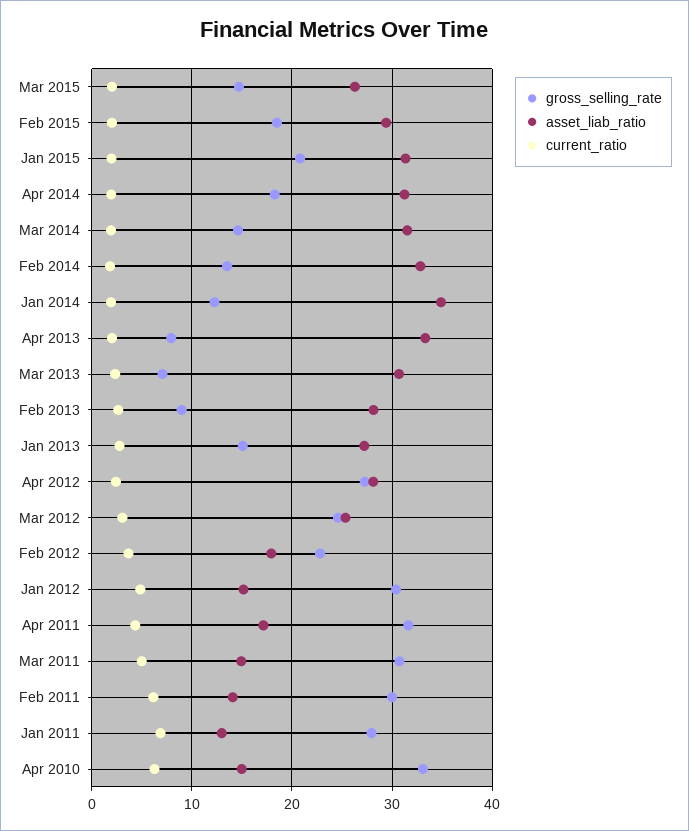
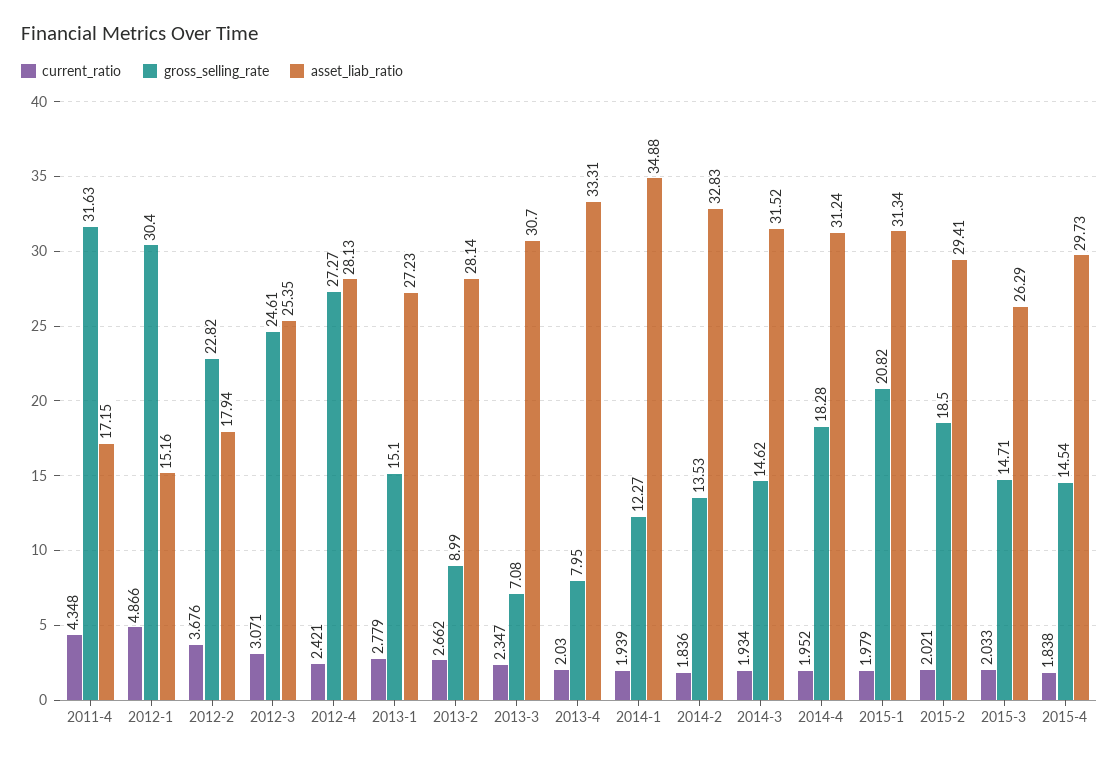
gross_selling_rate, Mar 2011: 31 -> none
asset_liab_ratio, Mar 2011: 15 -> none
current_ratio, Mar 2011: 5 -> none
gross_selling_rate, Feb 2011: 30 -> none
asset_liab_ratio, Feb 2011: 14 -> none
current_ratio, Feb 2011: 6 -> none
gross_selling_rate, Jan 2011: 28 -> none
asset_liab_ratio, Jan 2011: 13 -> none
current_ratio, Jan 2011: 7 -> none
gross_selling_rate, Apr 2010: 33 -> none
asset_liab_ratio, Apr 2010: 15 -> none
current_ratio, Apr 2010: 6 -> none
current_ratio, 2015-4: none -> 1.838
gross_selling_rate, 2015-4: none -> 14.54
asset_liab_ratio, 2015-4: none -> 29.73

